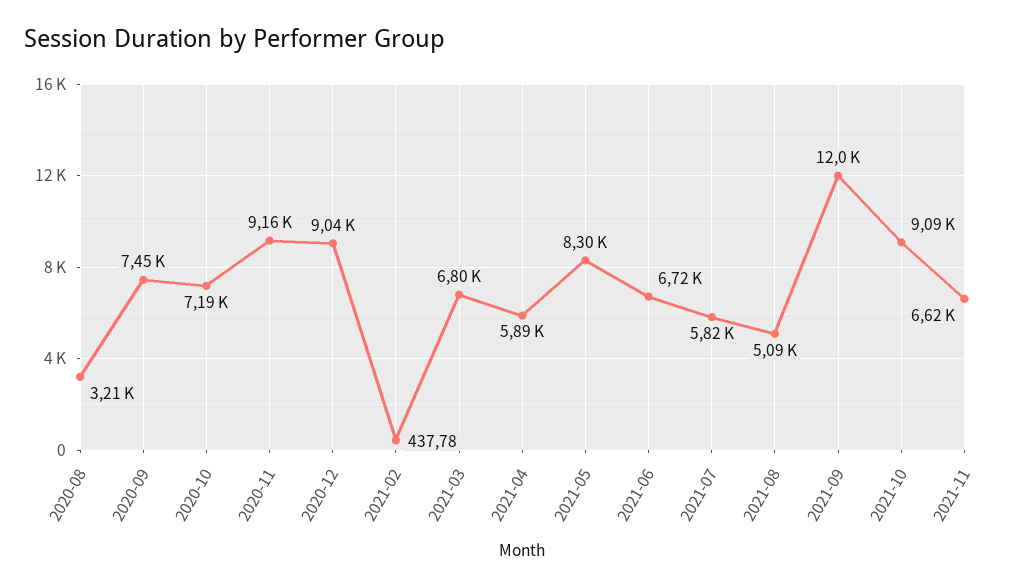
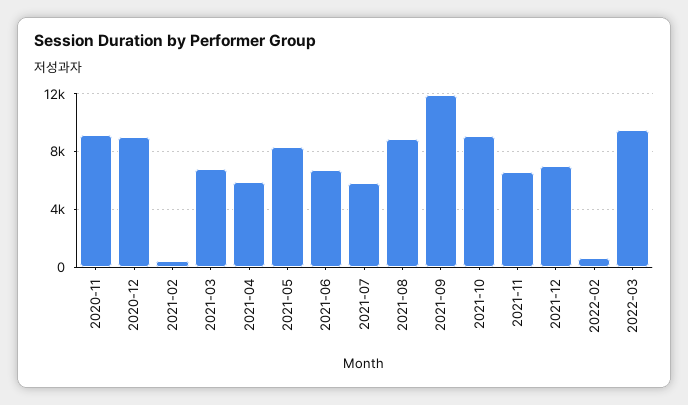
2020-08: 3210 -> none
2020-09: 7450 -> none
2020-10: 7190 -> none
2021-08: 5090 -> 9000
2021-12: none -> 7000
2022-02: none -> 500
2022-03: none -> 9500

